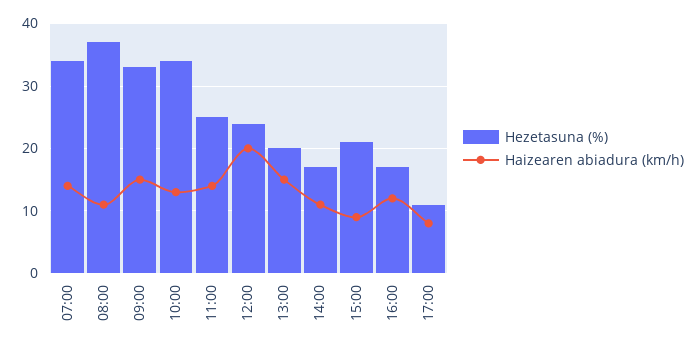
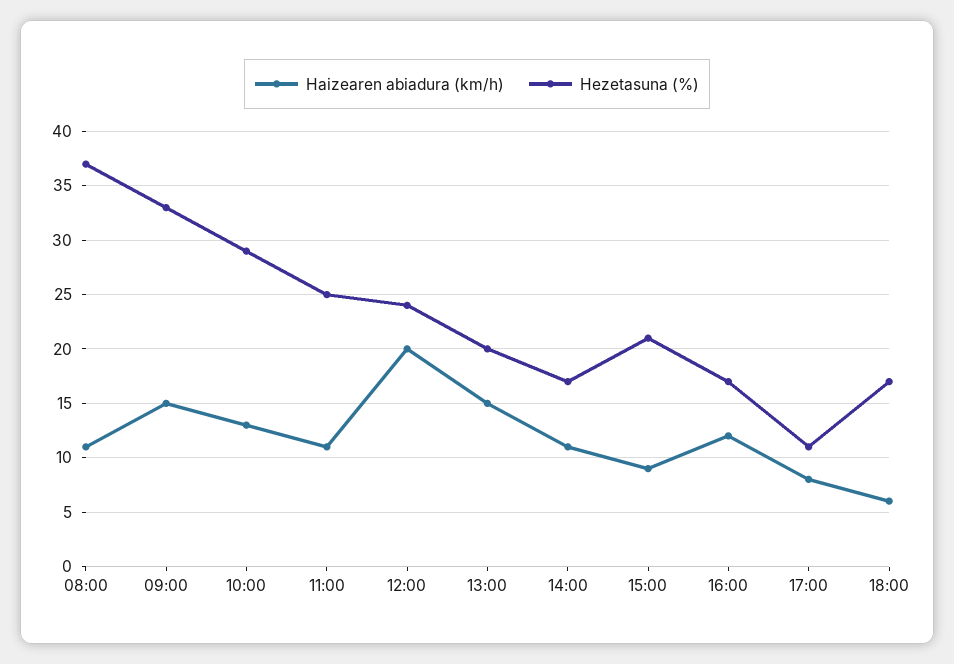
Hezetasuna (%), 07:00: 34 -> none
Haizearen abiadura (km/h), 07:00: 14 -> none
Hezetasuna (%), 10:00: 34 -> 29
Haizearen abiadura (km/h), 11:00: 14 -> 11
Haizearen abiadura (km/h), 18:00: none -> 6
Hezetasuna (%), 18:00: none -> 17

